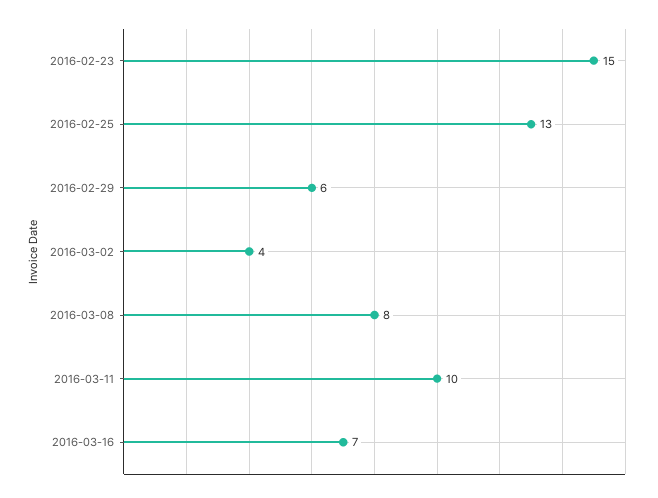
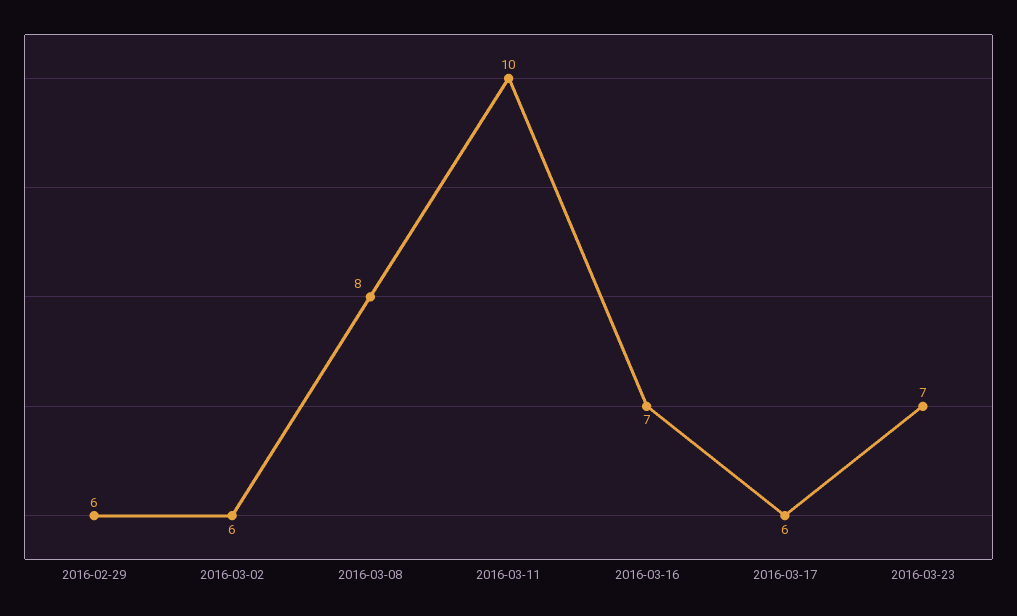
2016-02-23: 15 -> none
2016-02-25: 13 -> none
2016-03-02: 4 -> 6
2016-03-17: none -> 6
2016-03-23: none -> 7

